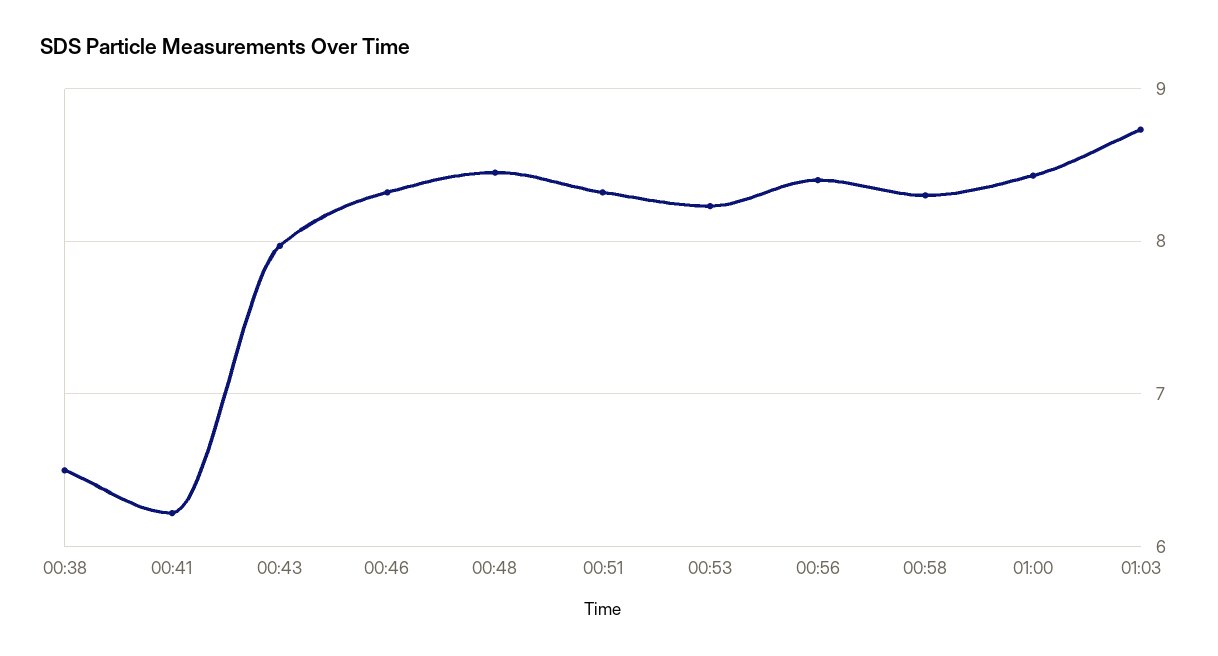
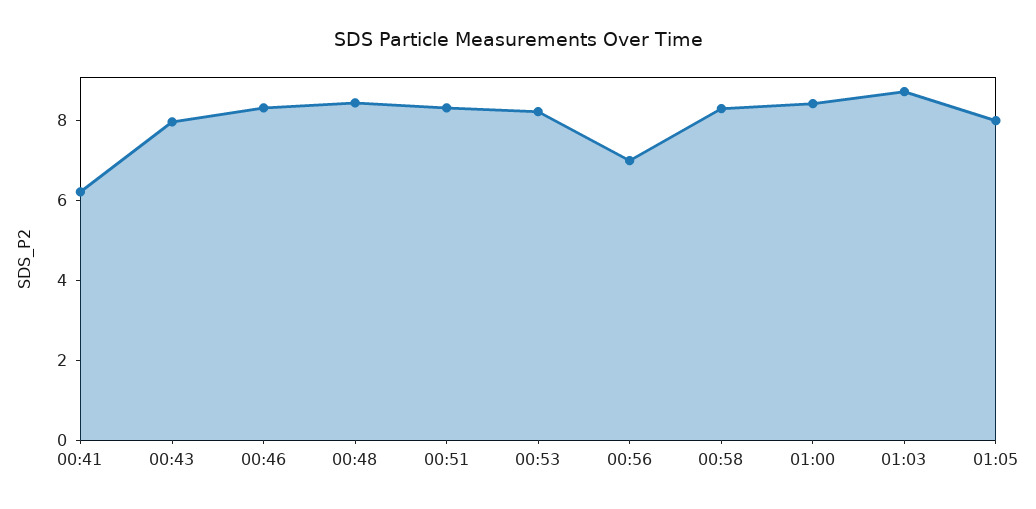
00:38: 6.5 -> none
00:56: 8.4 -> 7
01:05: none -> 8

